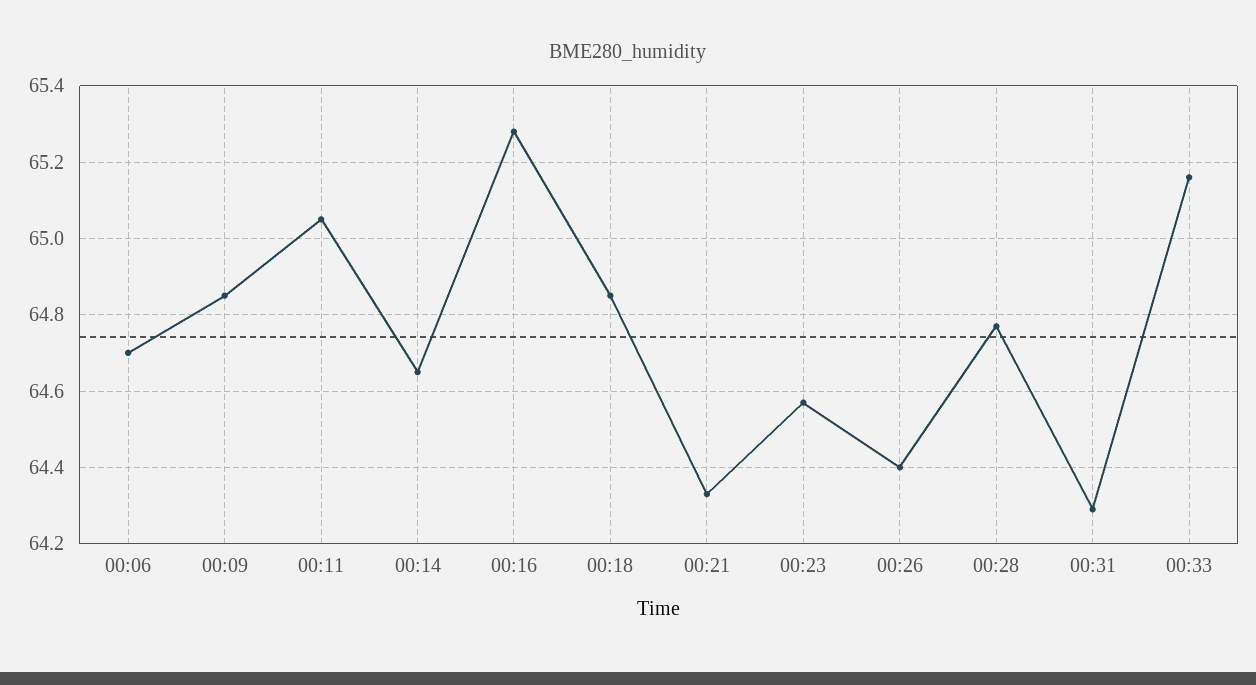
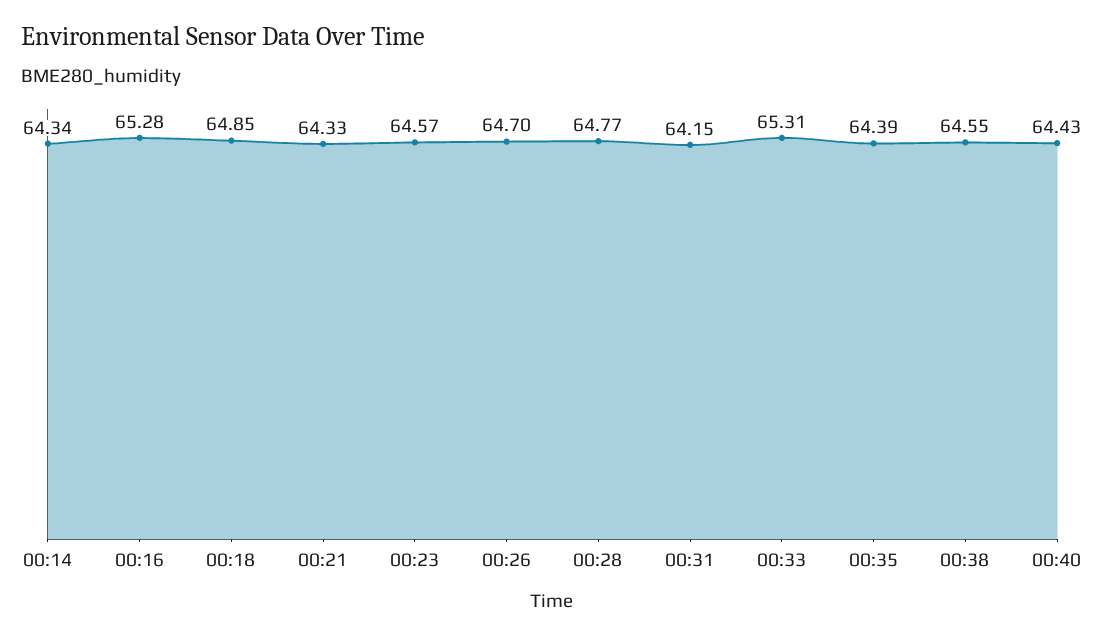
00:06: 64.7 -> none
00:09: 64.85 -> none
00:11: 65.05 -> none
00:14: 64.65 -> 64.34
00:26: 64.4 -> 64.7
00:31: 64.3 -> 64.15
00:33: 65.15 -> 65.31
00:35: none -> 64.39
00:38: none -> 64.55
00:40: none -> 64.43

